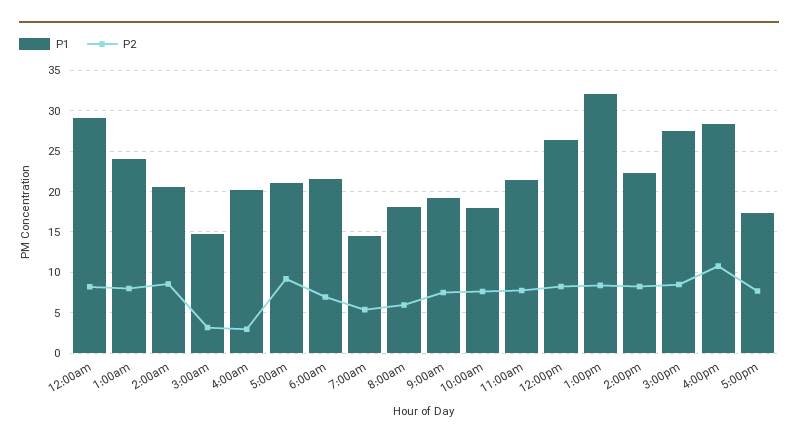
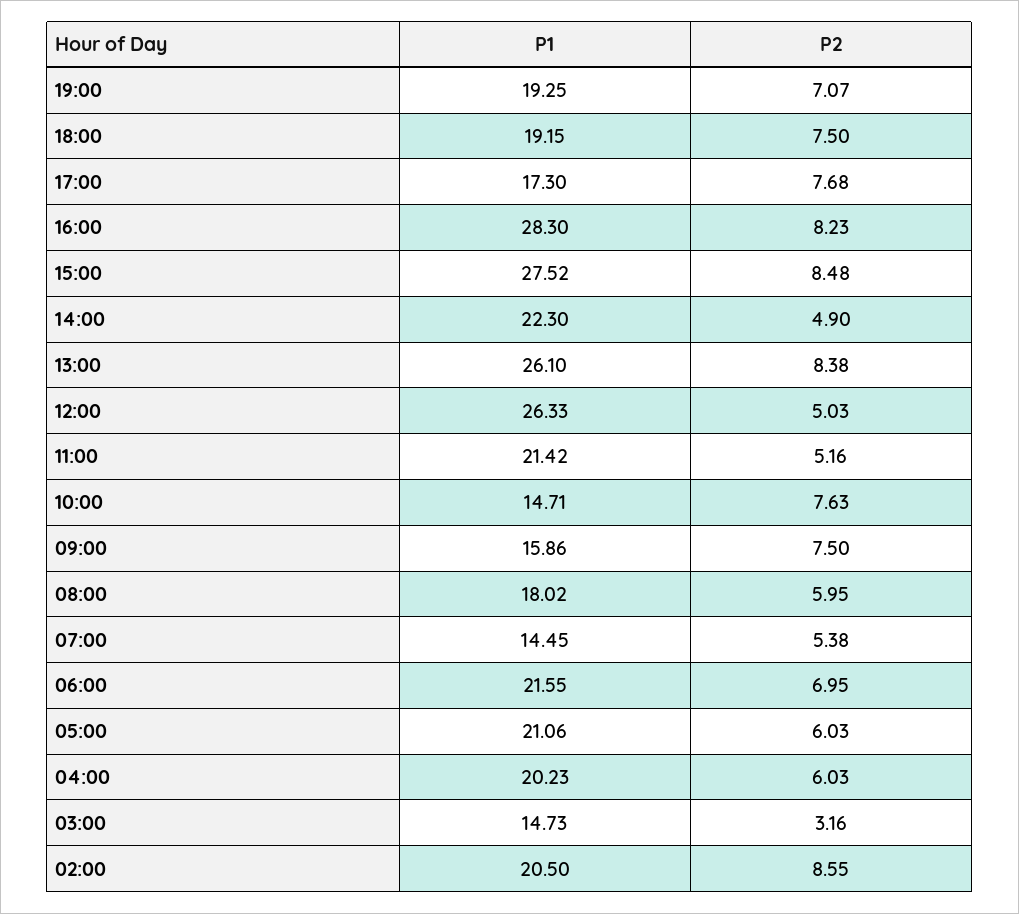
P1, 12:00am: 29 -> none
P2, 12:00am: 8 -> none
P1, 1:00am: 24 -> none
P2, 1:00am: 8 -> none
P2, 4:00am: 3 -> 6.03
P2, 5:00am: 9 -> 6.03
P1, 9:00am: 19 -> 15.86
P1, 10:00am: 18 -> 14.71
P2, 11:00am: 8 -> 5.16
P2, 12:00pm: 8 -> 5.03
P1, 1:00pm: 32 -> 26.1
P2, 2:00pm: 8 -> 4.9
P2, 4:00pm: 11 -> 8.23
P1, 19:00: none -> 19.25
P2, 19:00: none -> 7.07
P1, 18:00: none -> 19.15
P2, 18:00: none -> 7.5

